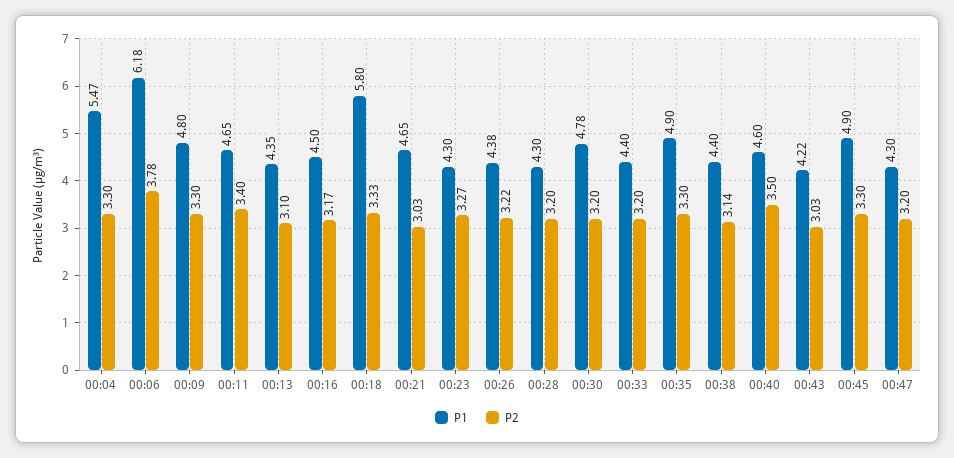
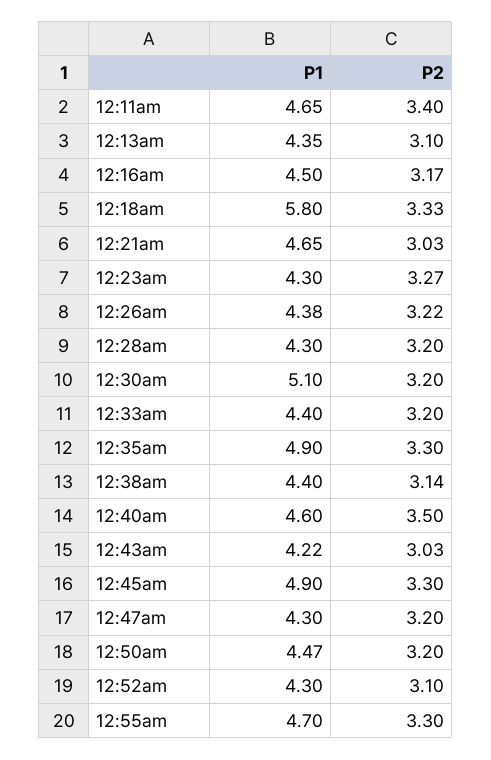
P1, 00:04: 5.47 -> none
P2, 00:04: 3.3 -> none
P1, 00:06: 6.18 -> none
P2, 00:06: 3.78 -> none
P1, 00:09: 4.8 -> none
P2, 00:09: 3.3 -> none
P1, 00:30: 4.78 -> 5.1
P1, 12:50am: none -> 4.47
P2, 12:50am: none -> 3.2
P1, 12:52am: none -> 4.3
P2, 12:52am: none -> 3.1
P1, 12:55am: none -> 4.7
P2, 12:55am: none -> 3.3

